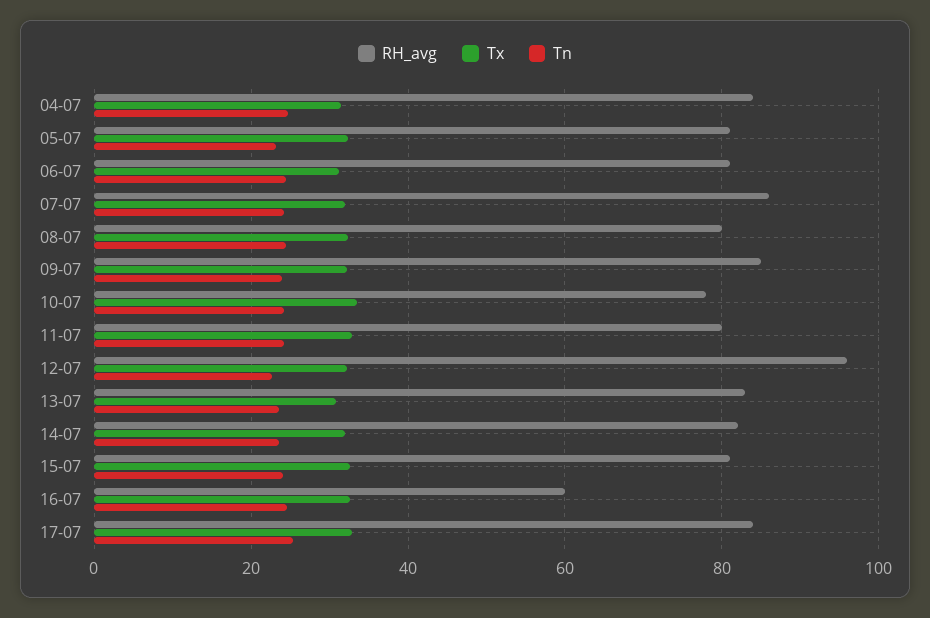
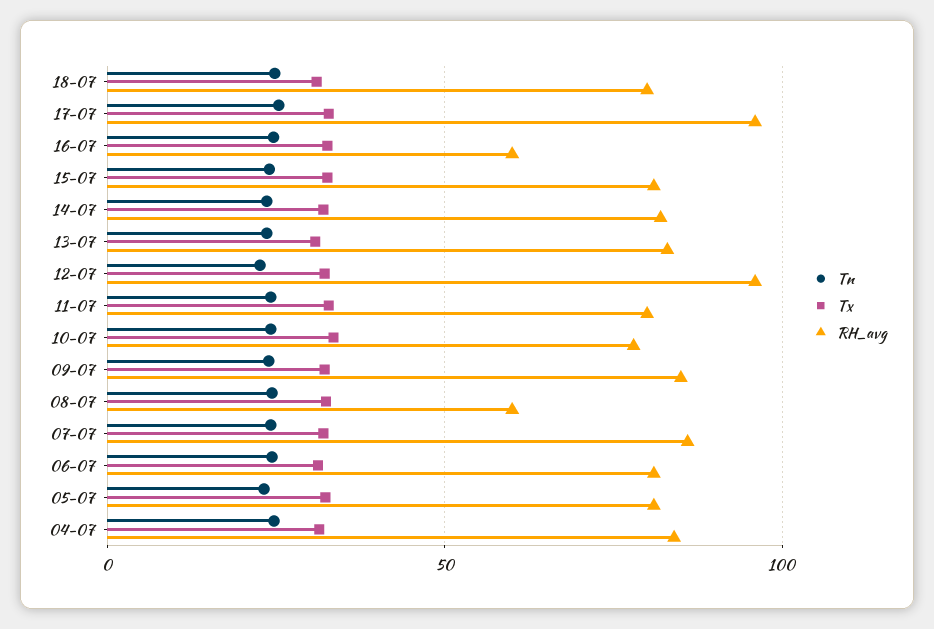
RH_avg, 08-07: 80 -> 60
RH_avg, 17-07: 84 -> 95
Tn, 18-07: none -> 25
Tx, 18-07: none -> 30
RH_avg, 18-07: none -> 80

